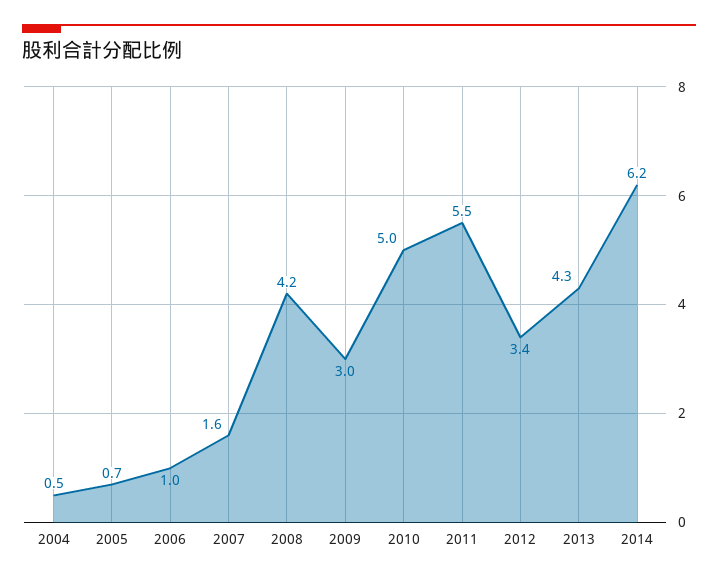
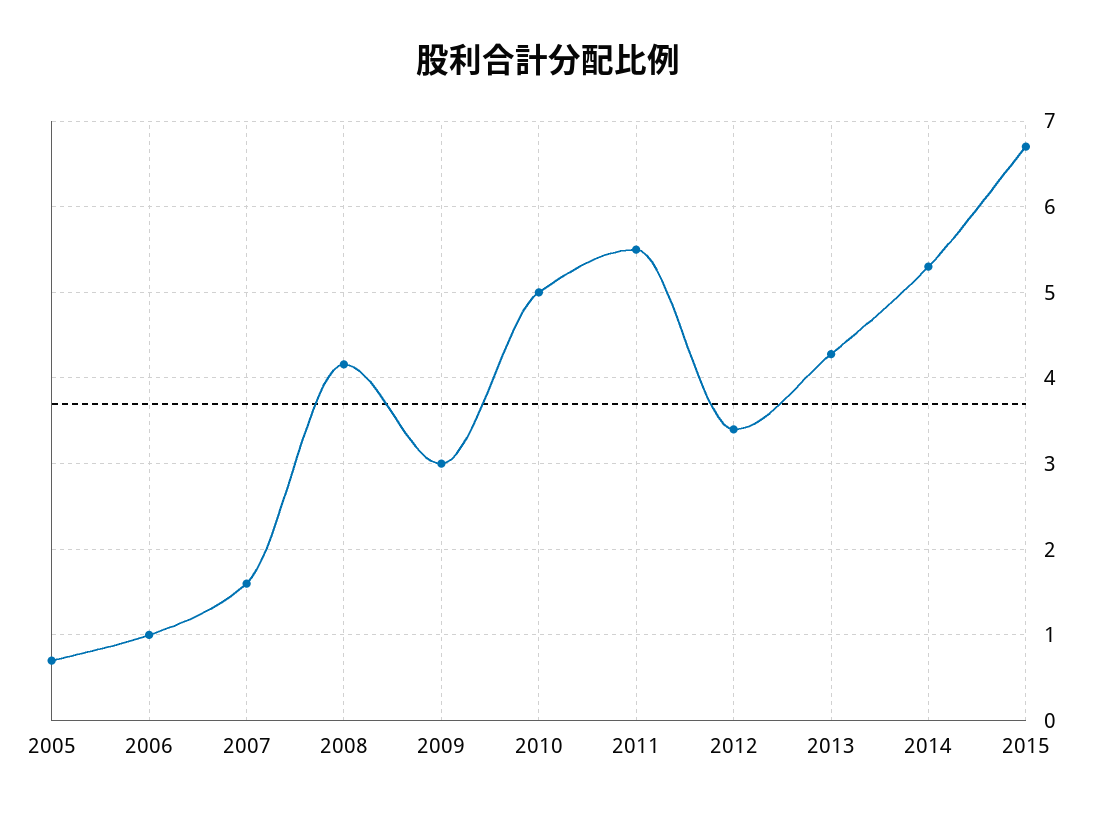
2004: 0.5 -> none
2014: 6.2 -> 5.3
2015: none -> 6.7

